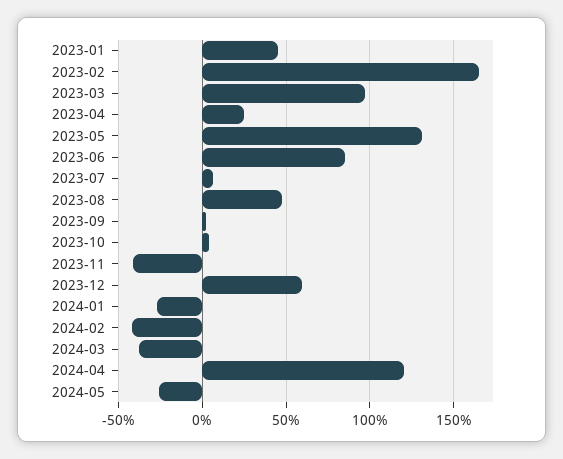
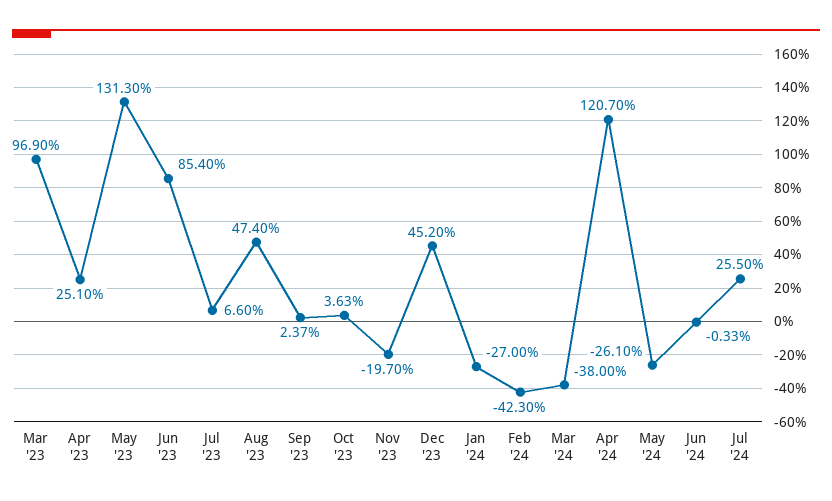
2023-01: 45 -> none
2023-02: 165 -> none
2023-11: -40 -> -19.7
2023-12: 60 -> 45.2
Jun '24: none -> -0.33
Jul '24: none -> 25.5

